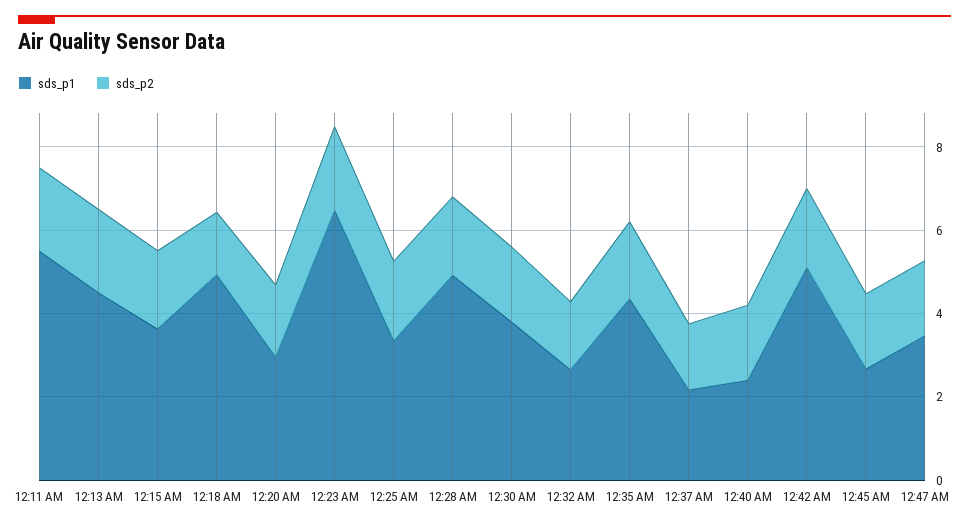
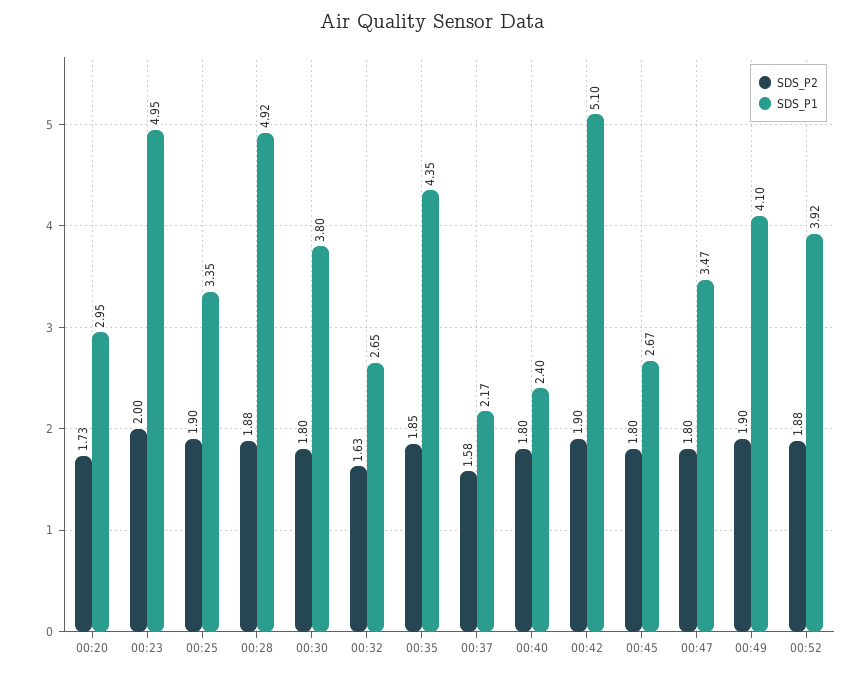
sds_p1, 12:11 AM: 5.5 -> none
sds_p2, 12:11 AM: 2 -> none
sds_p1, 12:13 AM: 4.5 -> none
sds_p2, 12:13 AM: 2 -> none
sds_p1, 12:15 AM: 3.5 -> none
sds_p2, 12:15 AM: 2 -> none
sds_p1, 12:18 AM: 5 -> none
sds_p2, 12:18 AM: 1.5 -> none
sds_p1, 12:23 AM: 6.5 -> 4.95
sds_p2, 00:49: none -> 1.9
sds_p1, 00:49: none -> 4.1
sds_p2, 00:52: none -> 1.88
sds_p1, 00:52: none -> 3.92

